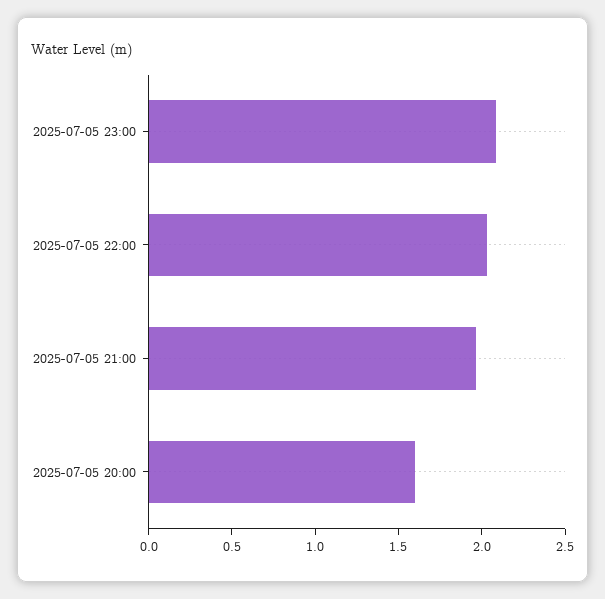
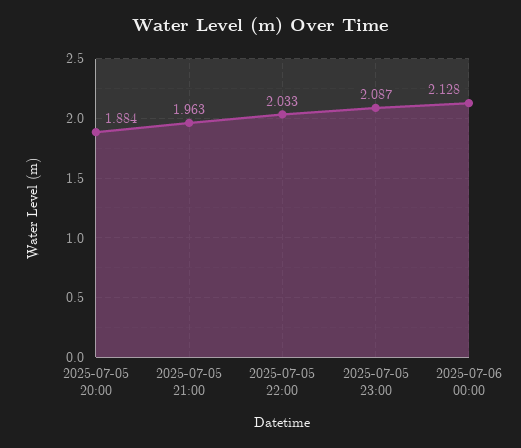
2025-07-05 20:00: 1.6 -> 1.884
2025-07-06 00:00: none -> 2.128

